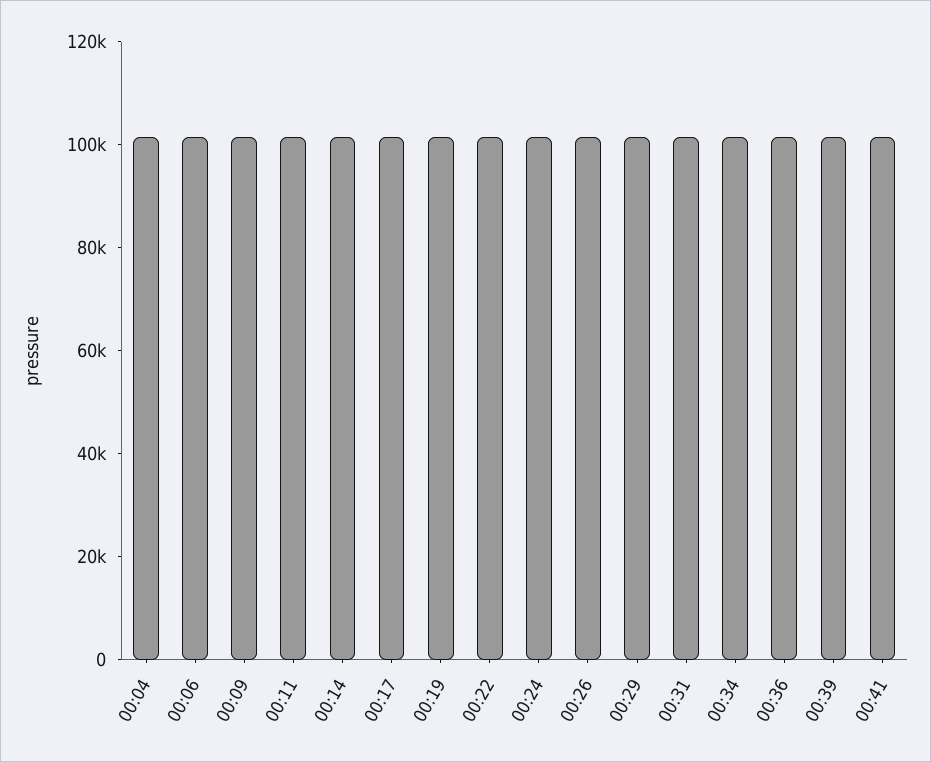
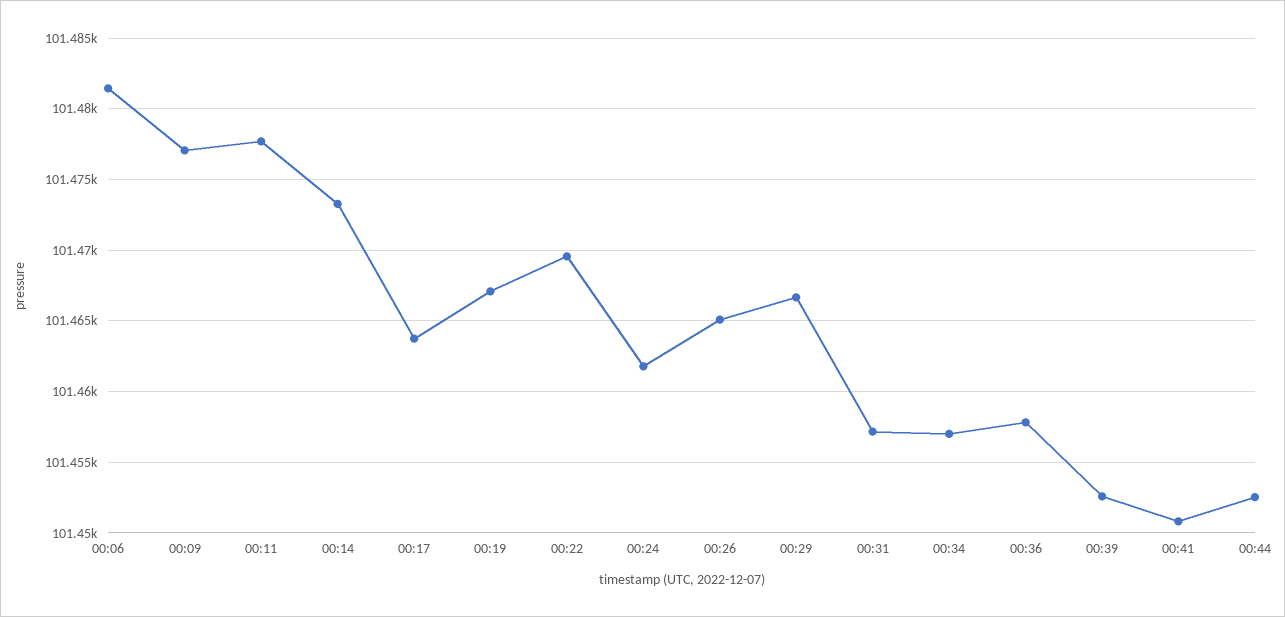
00:04: 100000 -> none
00:44: none -> 101452.5

